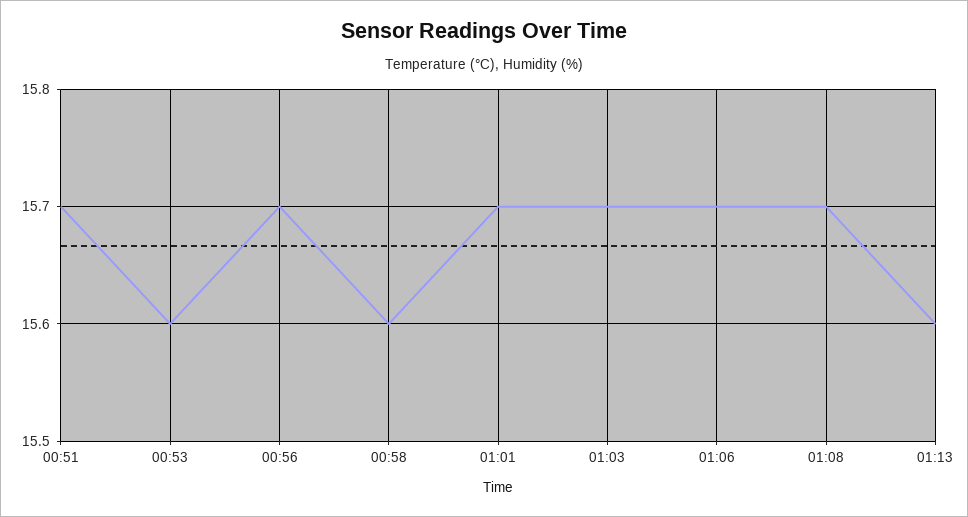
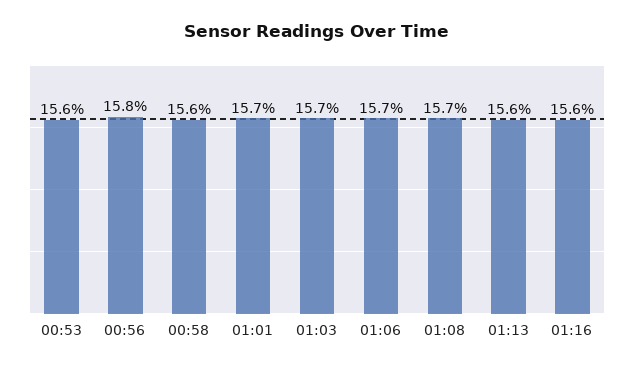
00:51: 15.7 -> none
00:56: 15.7 -> 15.8
01:16: none -> 15.6

